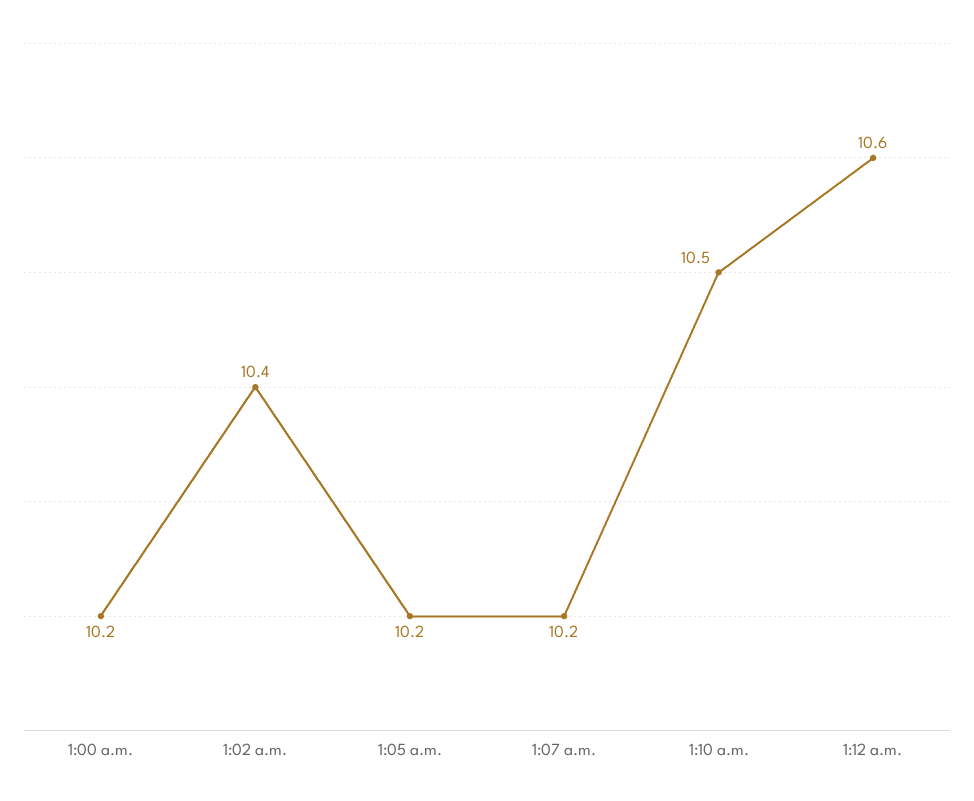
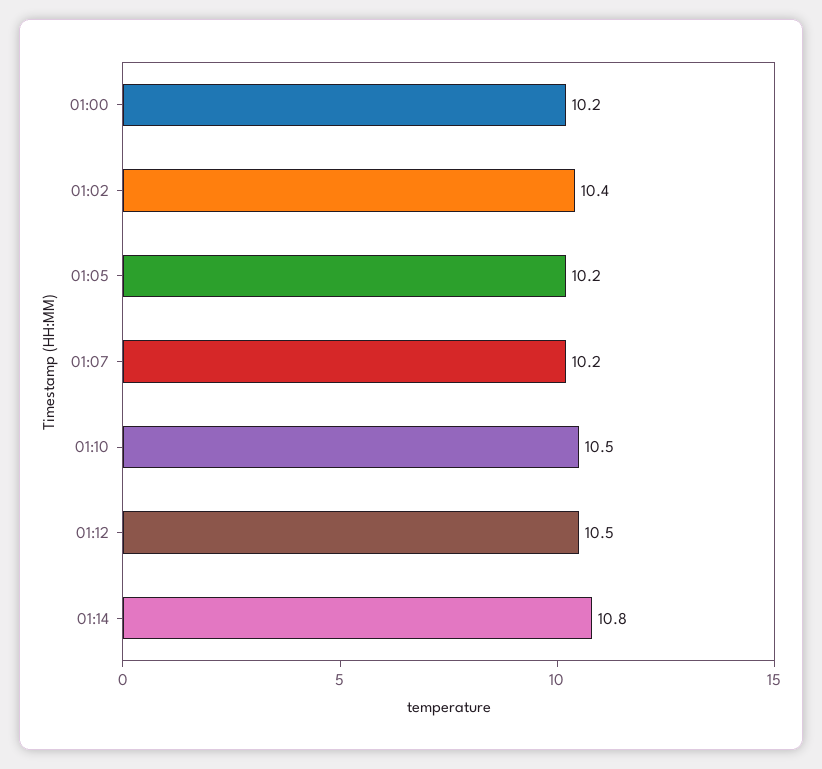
1:12 a.m.: 10.6 -> 10.5
01:14: none -> 10.8

